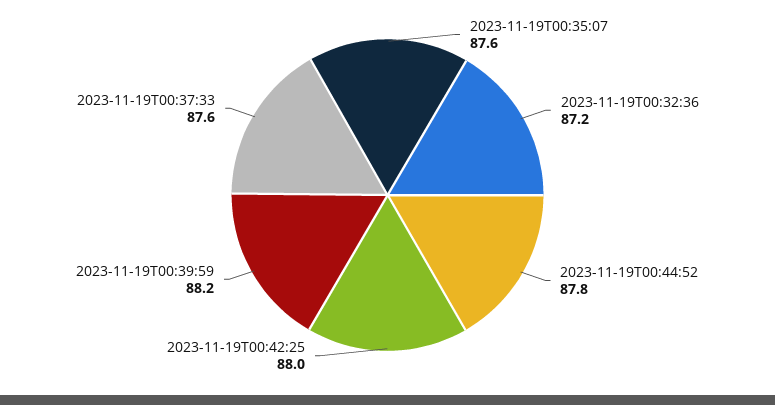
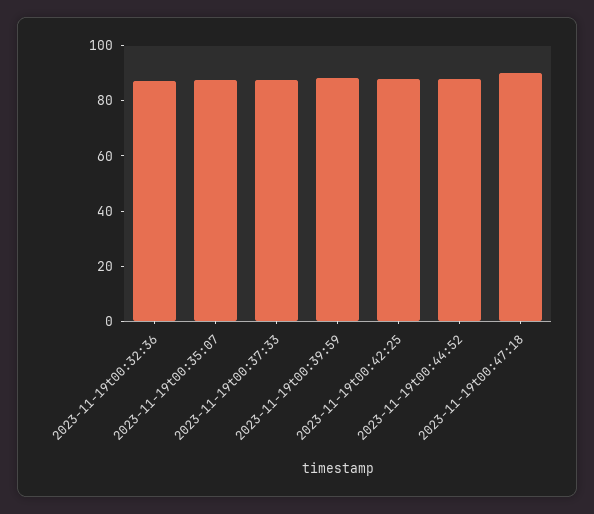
2023-11-19t00:47:18: none -> 90

